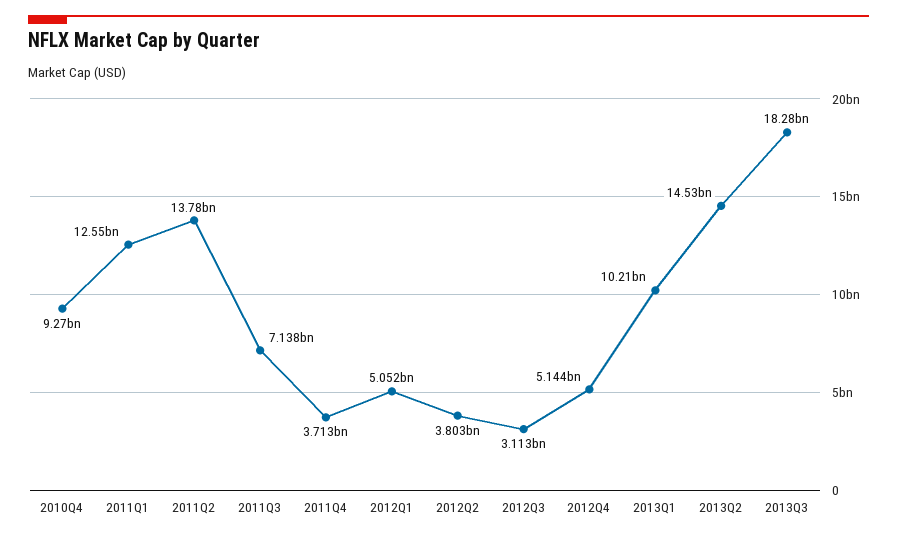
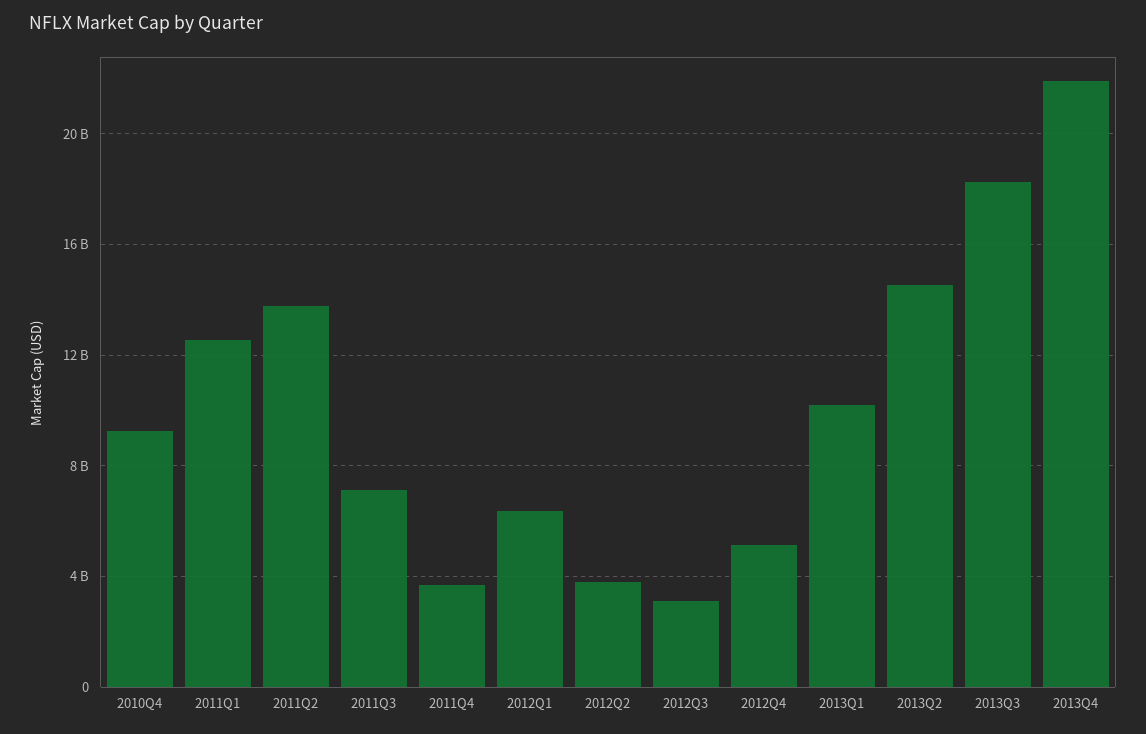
2012Q1: 5052000000 -> 6500000000
2013Q4: none -> 22000000000

